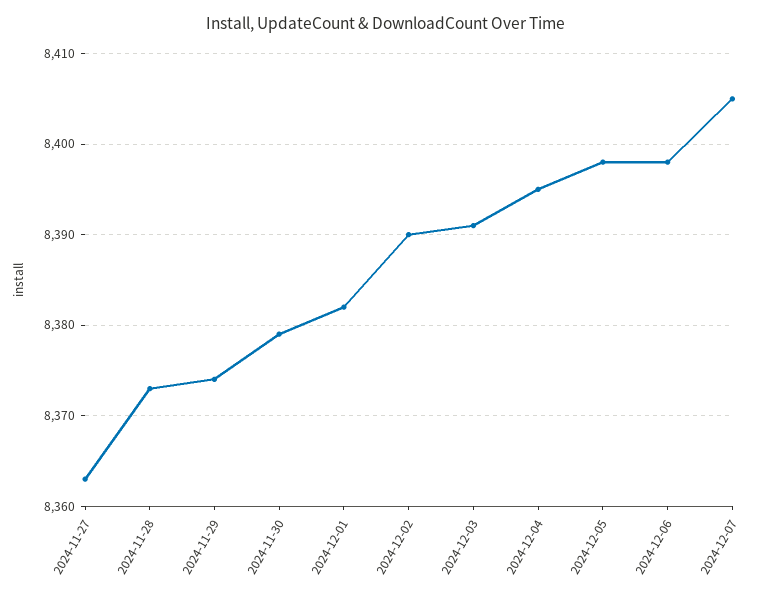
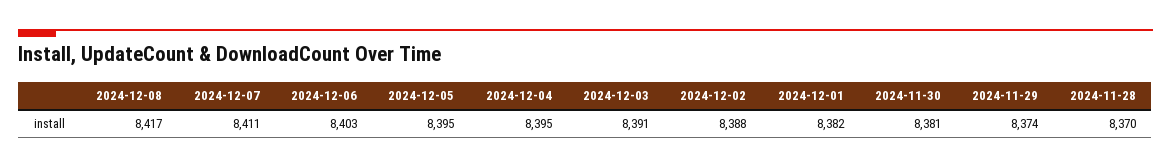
2024-11-27: 8363 -> none
2024-11-28: 8373 -> 8370
2024-11-30: 8379 -> 8381
2024-12-02: 8390 -> 8388
2024-12-05: 8398 -> 8395
2024-12-06: 8398 -> 8403
2024-12-07: 8405 -> 8411
2024-12-08: none -> 8417

